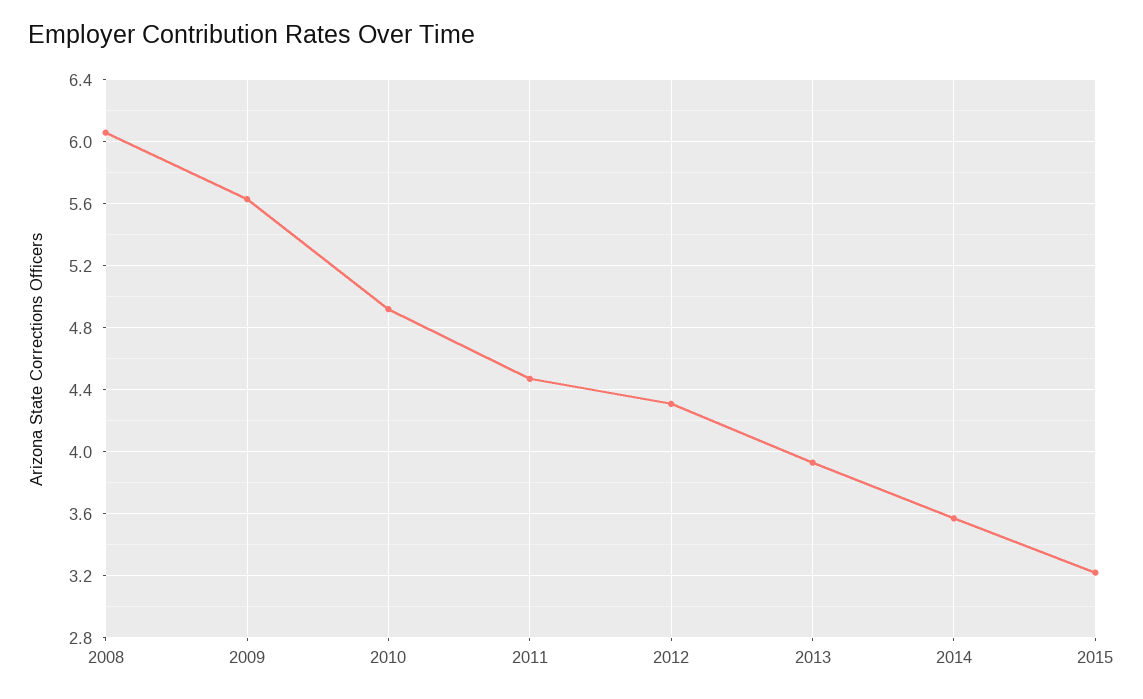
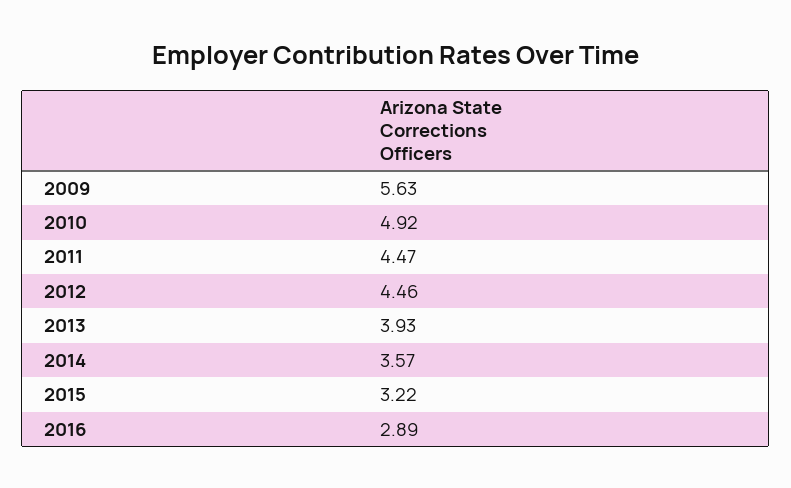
2008: 6.05 -> none
2012: 4.3 -> 4.46
2016: none -> 2.89

